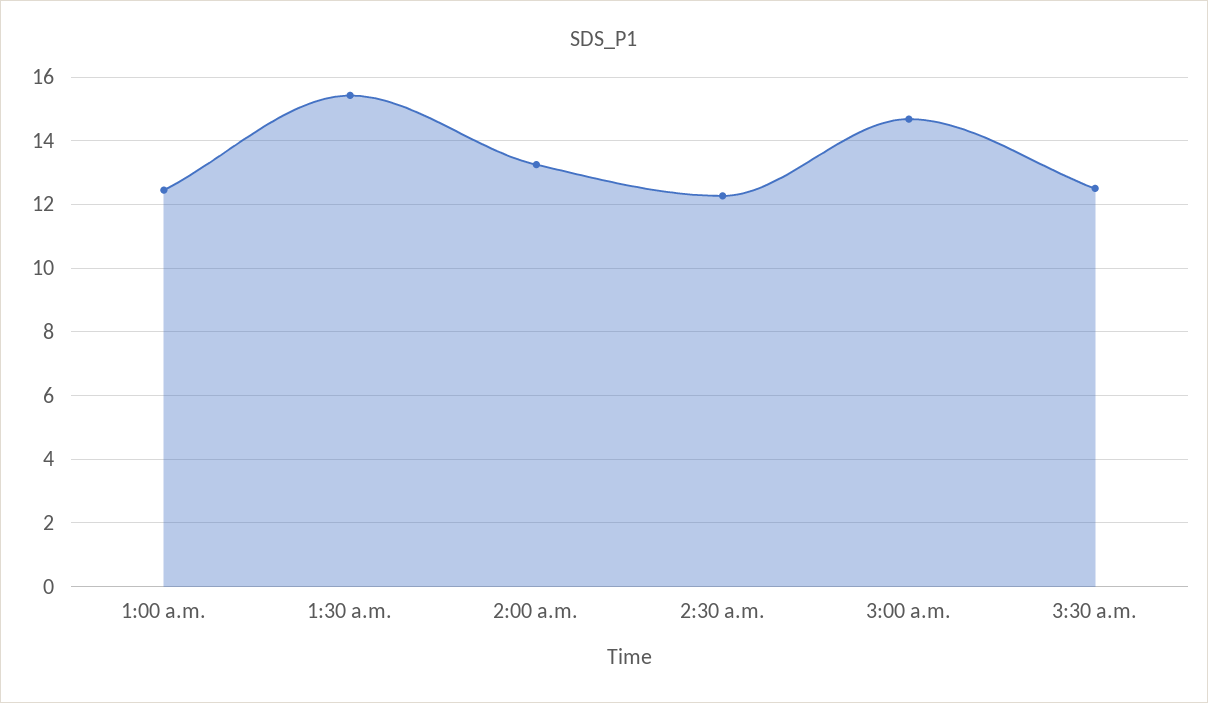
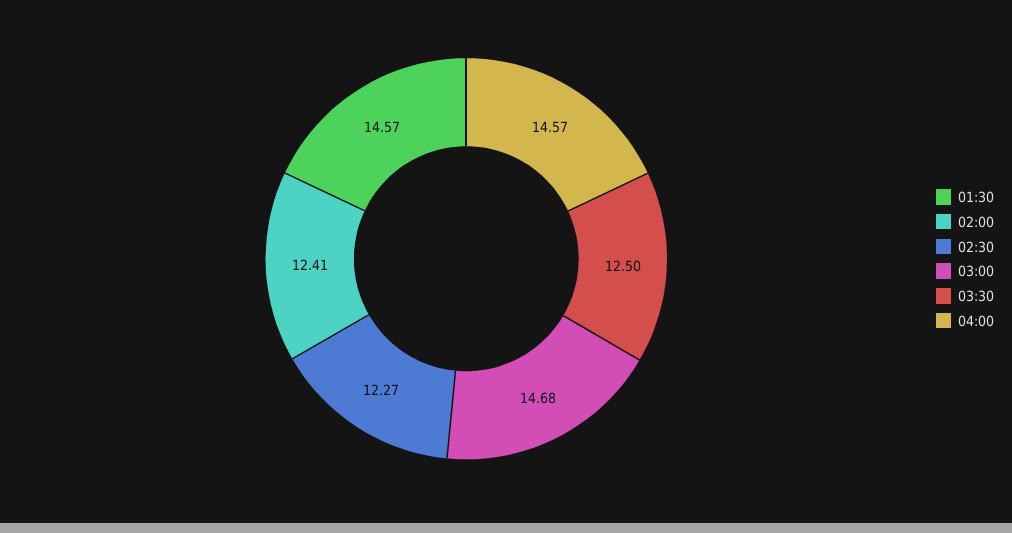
1:00 a.m.: 12.4 -> none
1:30 a.m.: 15.4 -> 14.57
2:00 a.m.: 13.2 -> 12.41
04:00: none -> 14.57

